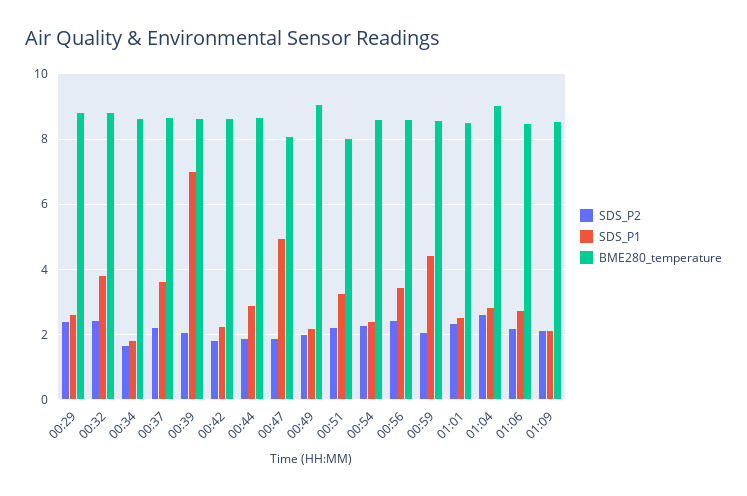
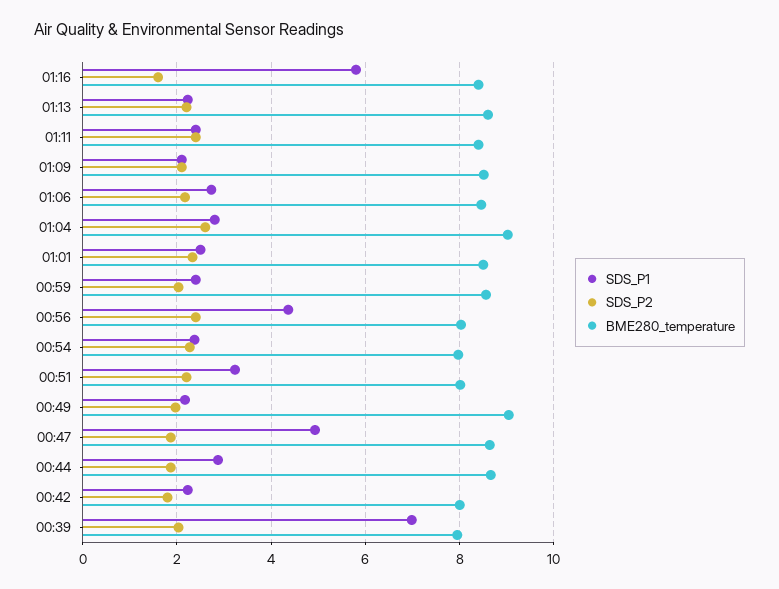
SDS_P2, 00:29: 2.4 -> none
SDS_P1, 00:29: 2.6 -> none
BME280_temperature, 00:29: 8.8 -> none
SDS_P2, 00:32: 2.4 -> none
SDS_P1, 00:32: 3.8 -> none
BME280_temperature, 00:32: 8.8 -> none
SDS_P2, 00:34: 1.6 -> none
SDS_P1, 00:34: 1.8 -> none
BME280_temperature, 00:34: 8.6 -> none
SDS_P2, 00:37: 2.2 -> none
SDS_P1, 00:37: 3.6 -> none
BME280_temperature, 00:37: 8.6 -> none
BME280_temperature, 00:39: 8.6 -> 8
BME280_temperature, 00:42: 8.6 -> 8
BME280_temperature, 00:47: 8 -> 8.6
BME280_temperature, 00:54: 8.6 -> 8
SDS_P1, 00:56: 3.4 -> 4.4
BME280_temperature, 00:56: 8.6 -> 8
SDS_P1, 00:59: 4.4 -> 2.4
SDS_P1, 01:16: none -> 5.8
SDS_P2, 01:16: none -> 1.6
BME280_temperature, 01:16: none -> 8.4
SDS_P1, 01:13: none -> 2.2
SDS_P2, 01:13: none -> 2.2
BME280_temperature, 01:13: none -> 8.6
SDS_P1, 01:11: none -> 2.4
SDS_P2, 01:11: none -> 2.4
BME280_temperature, 01:11: none -> 8.4

